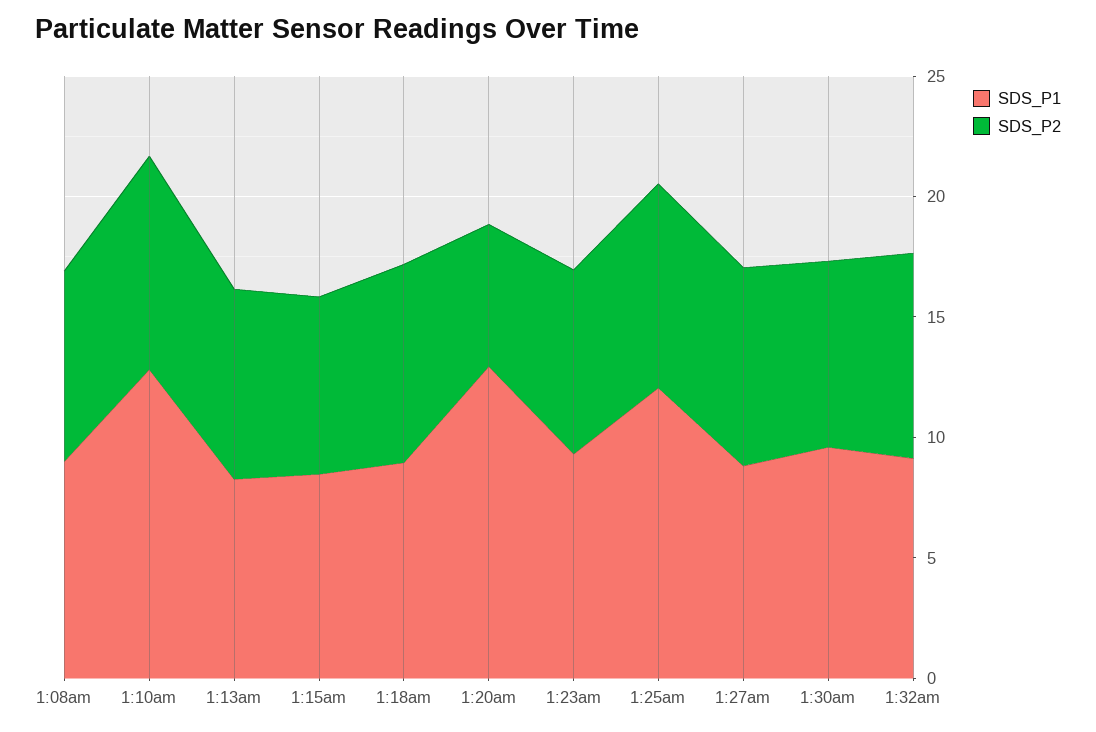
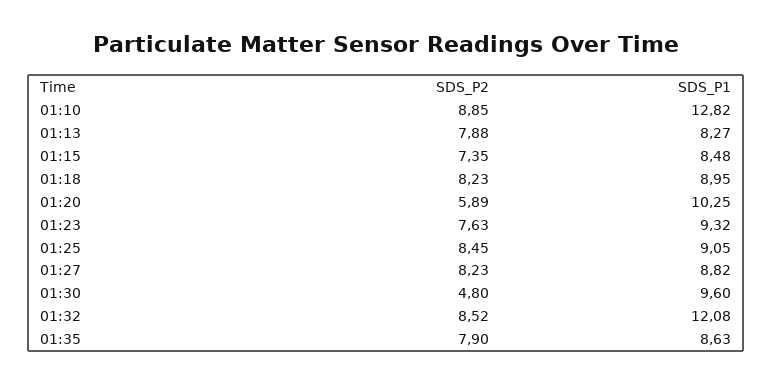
SDS_P1, 1:08am: 9 -> none
SDS_P2, 1:08am: 8 -> none
SDS_P1, 1:20am: 13 -> 10.25
SDS_P1, 1:25am: 12 -> 9.05
SDS_P2, 1:30am: 8 -> 4.8
SDS_P1, 1:32am: 9 -> 12.08
SDS_P2, 01:35: none -> 7.9
SDS_P1, 01:35: none -> 8.63

